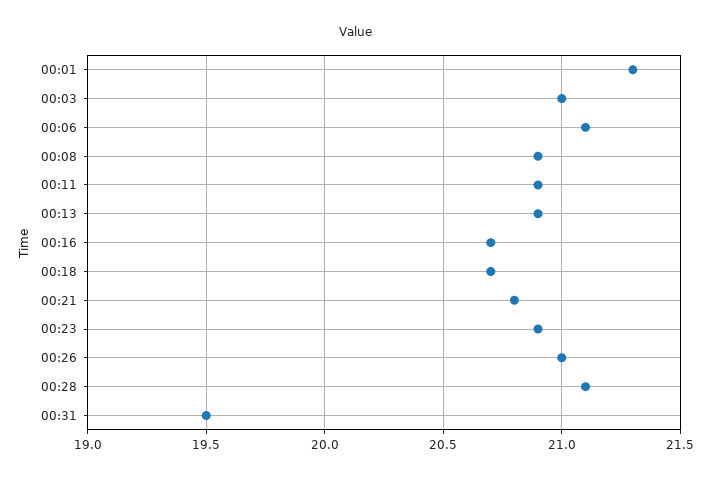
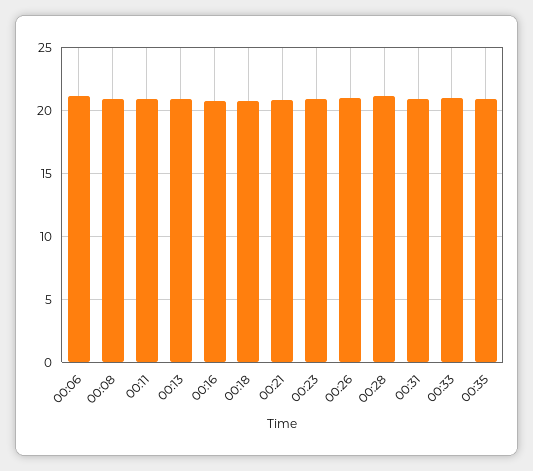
00:01: 21.3 -> none
00:03: 21 -> none
00:31: 19.5 -> 21
00:33: none -> 21
00:35: none -> 21

